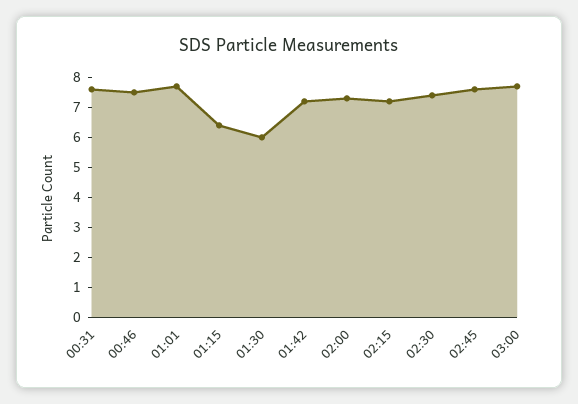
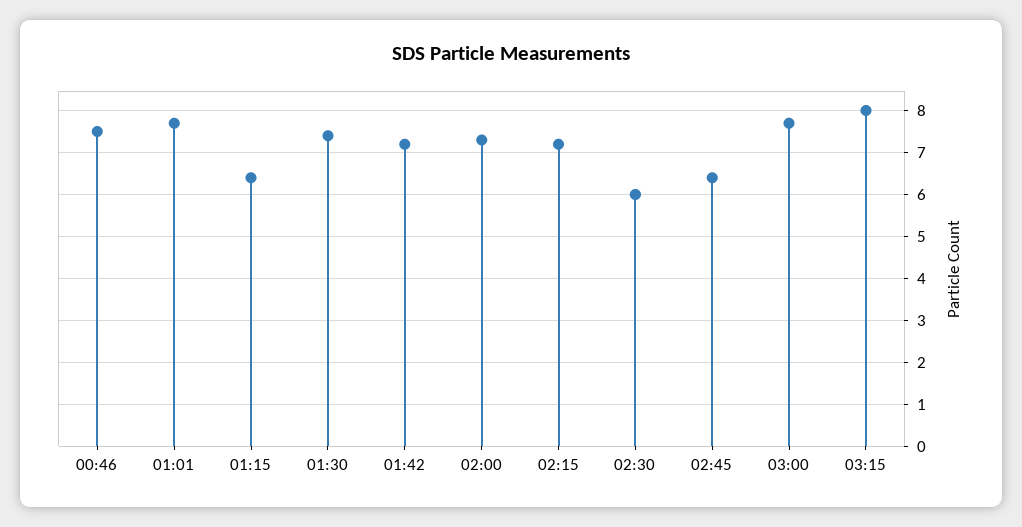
00:31: 7.5 -> none
01:30: 6 -> 7.5
02:30: 7.5 -> 6
02:45: 7.5 -> 6.5
03:15: none -> 8

